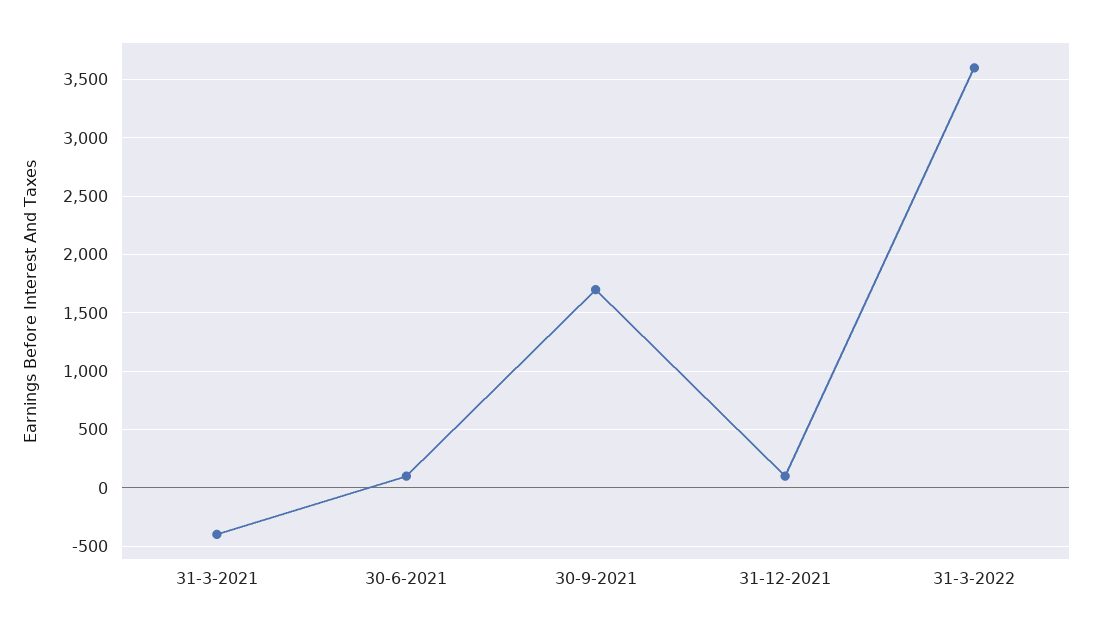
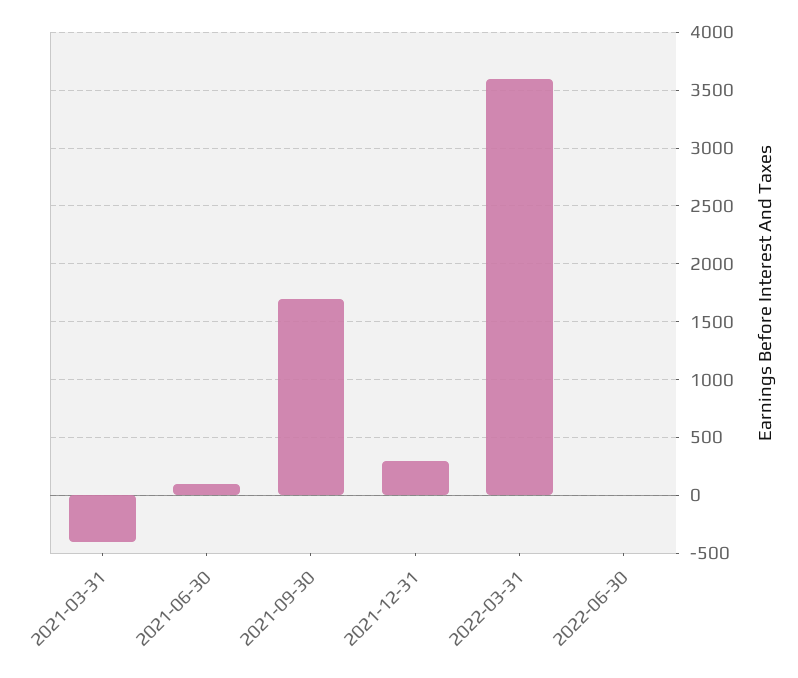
31-12-2021: 100 -> 300
2022-06-30: none -> 0

